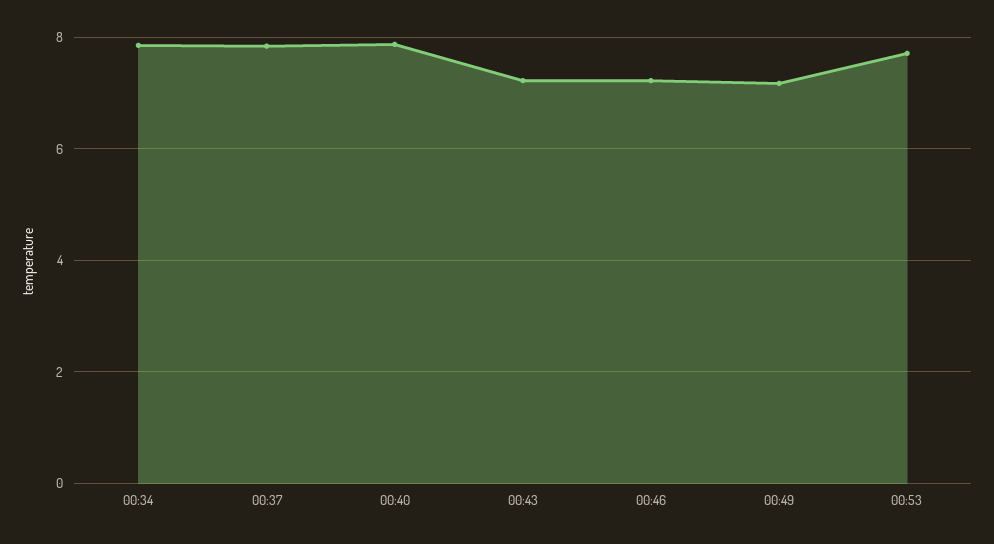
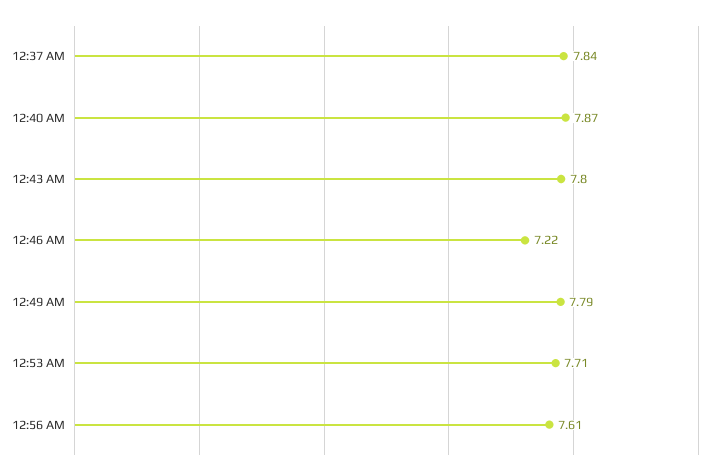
00:34: 7.8 -> none
00:43: 7.2 -> 7.8
00:49: 7.2 -> 7.79
12:56 AM: none -> 7.61

